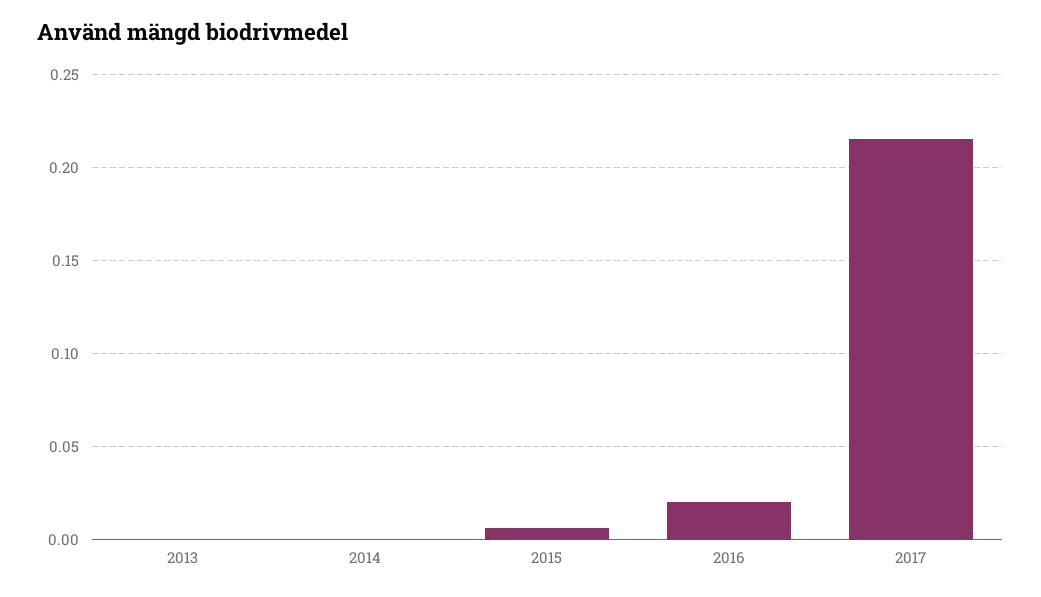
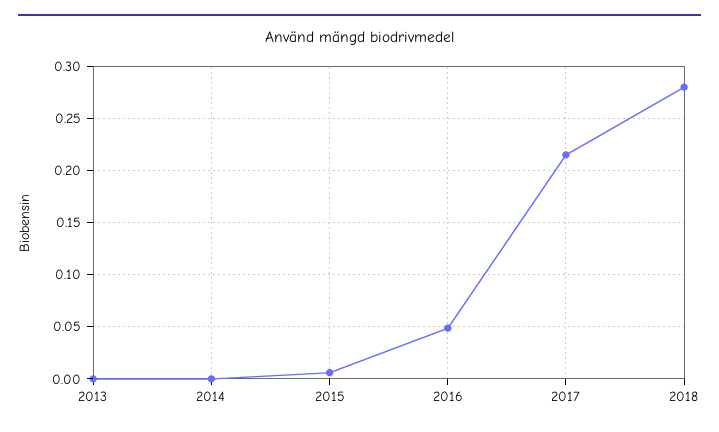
2016: 0.02 -> 0.05
2018: none -> 0.28

